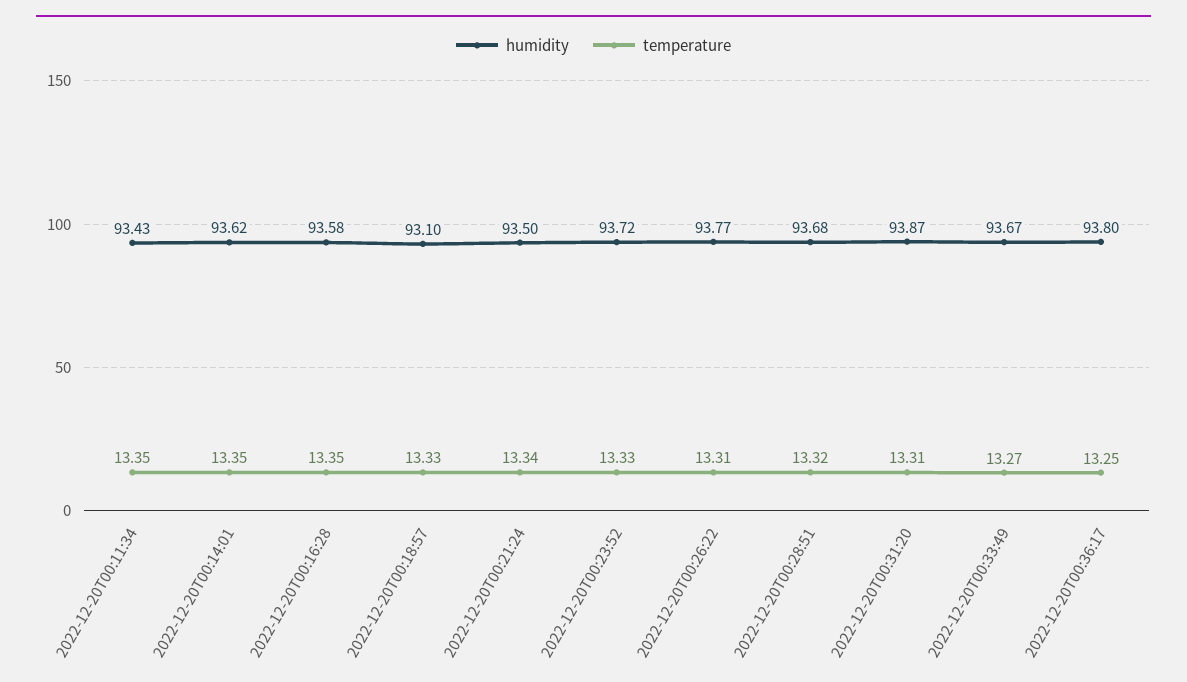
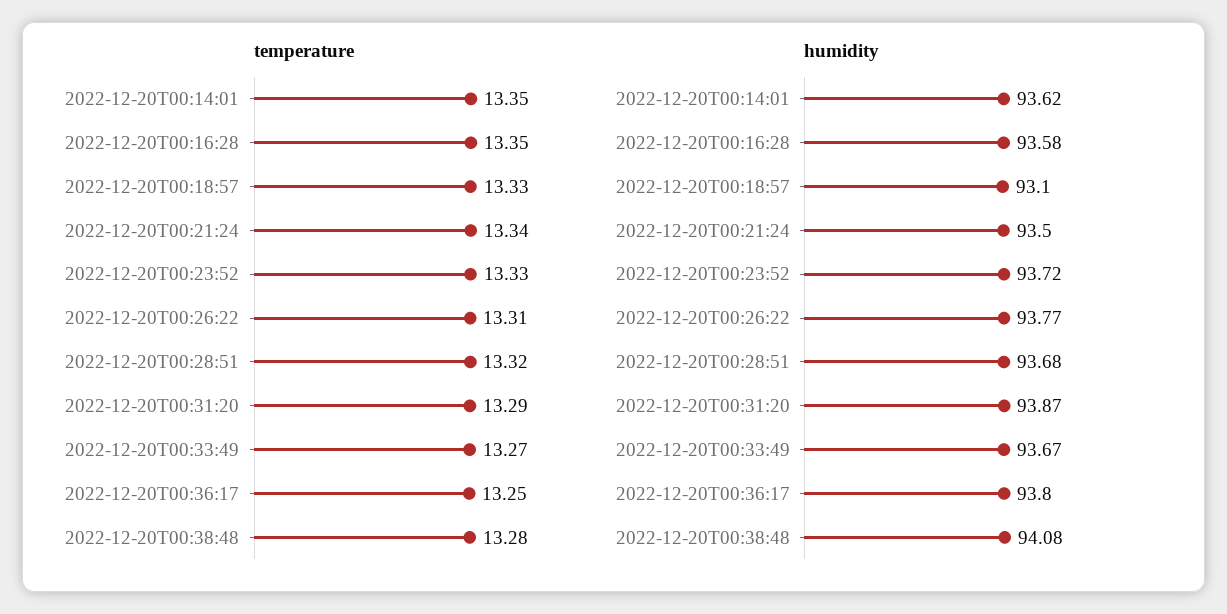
humidity, 2022-12-20T00:11:34: 93.43 -> none
temperature, 2022-12-20T00:11:34: 13.35 -> none
temperature, 2022-12-20T00:31:20: 13.31 -> 13.29
temperature, 2022-12-20T00:38:48: none -> 13.28
humidity, 2022-12-20T00:38:48: none -> 94.08

